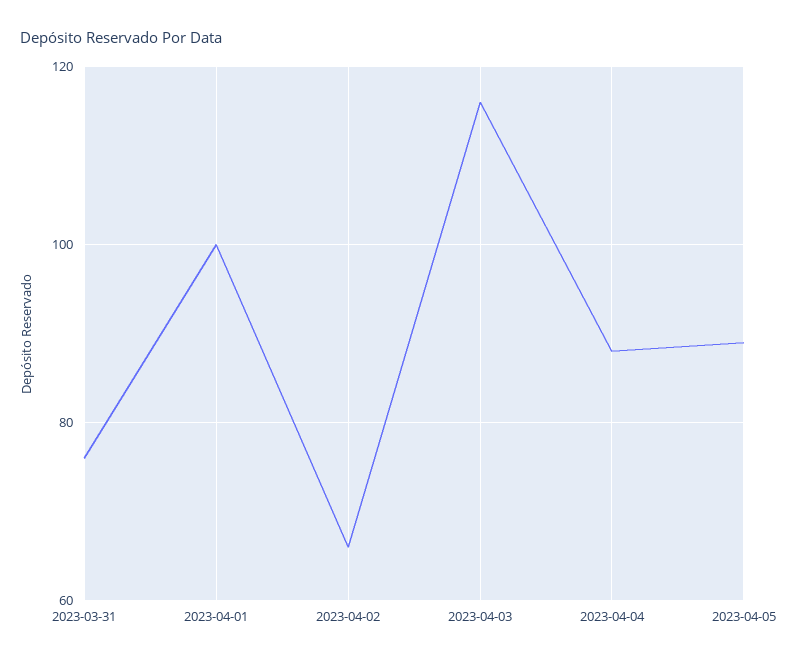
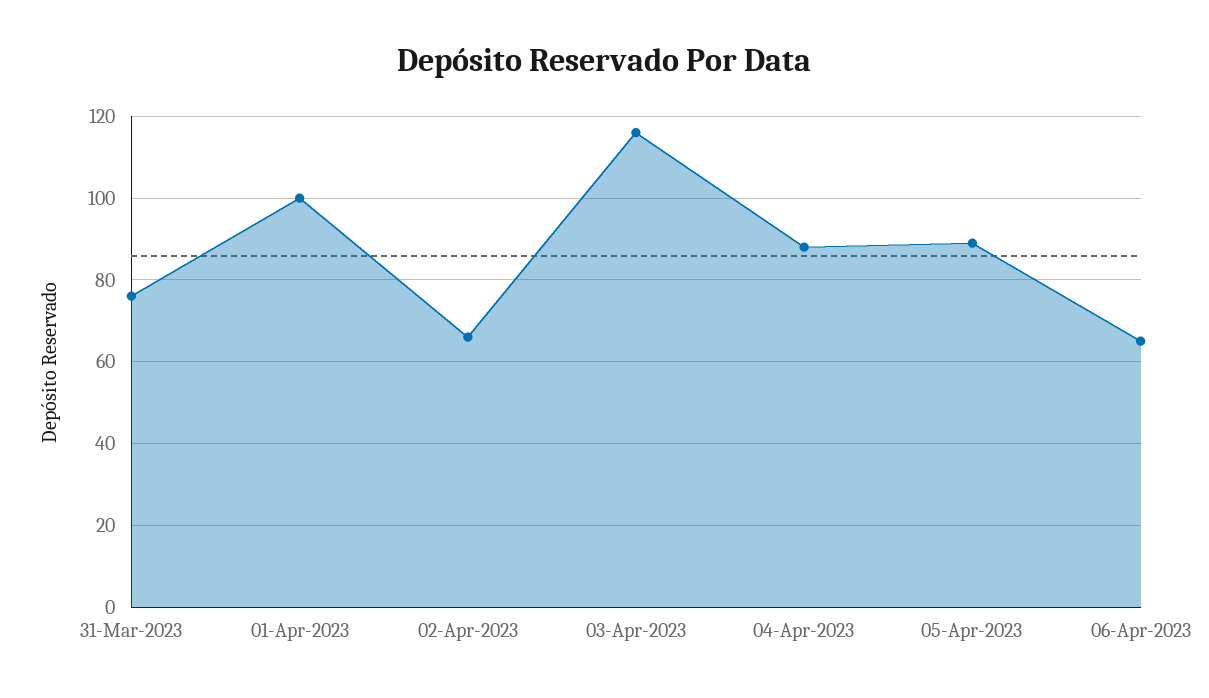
06-Apr-2023: none -> 65

